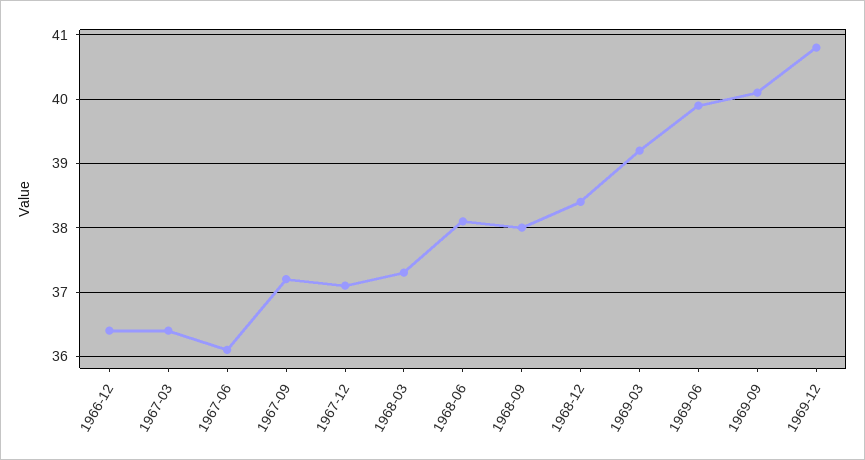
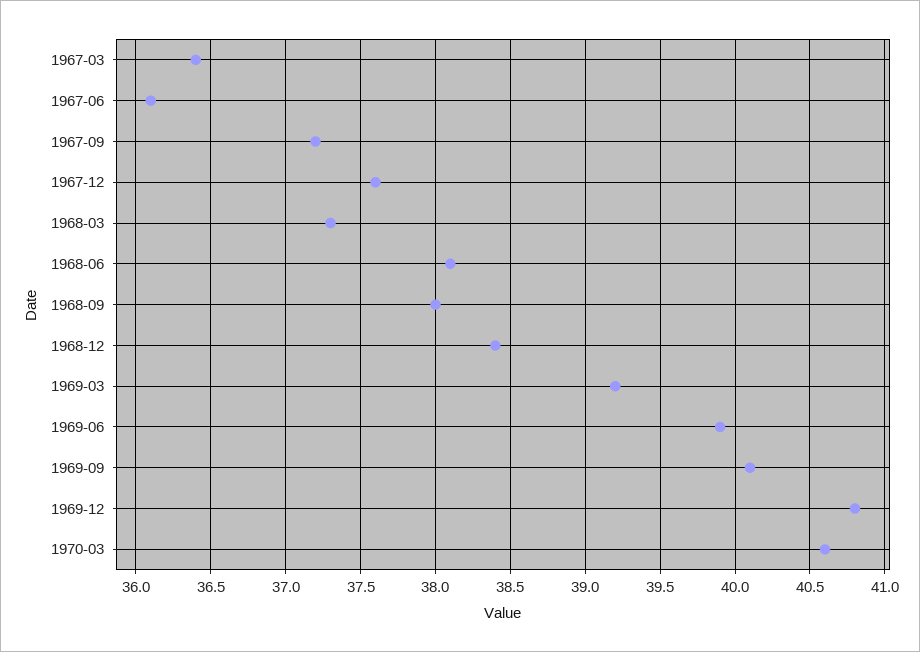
1966-12: 36.4 -> none
1967-12: 37.1 -> 37.6
1970-03: none -> 40.6

